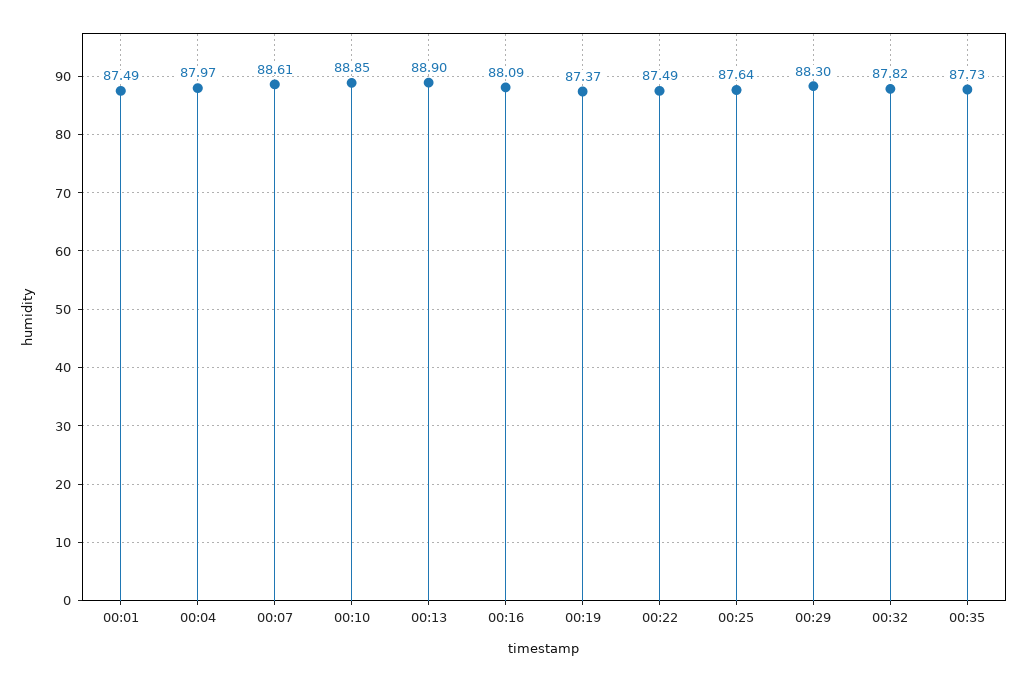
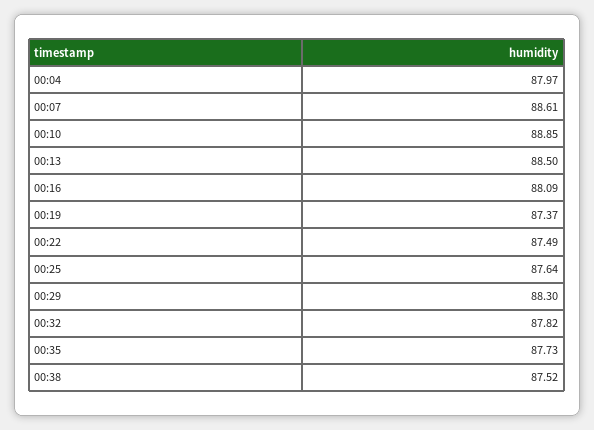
00:01: 87.49 -> none
00:13: 88.9 -> 88.5
00:38: none -> 87.52

